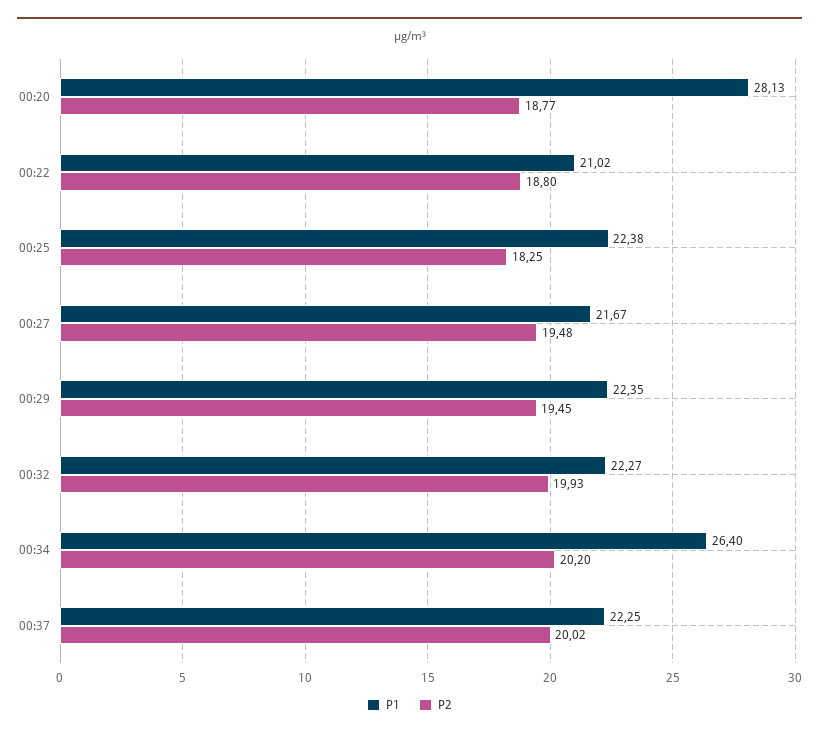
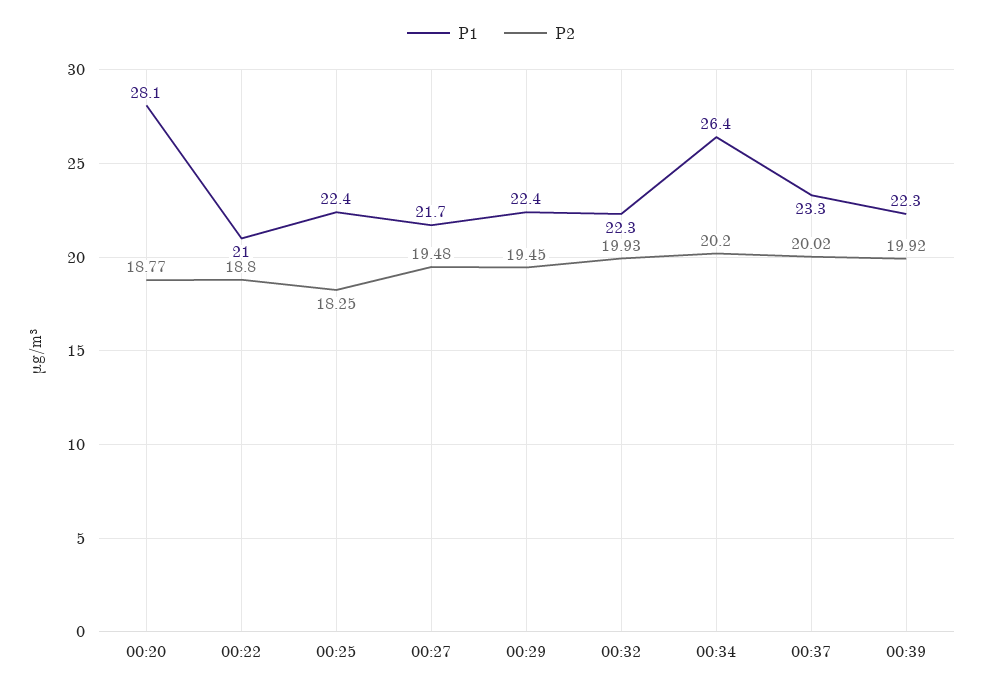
P1, 00:37: 22.25 -> 23.3
P1, 00:39: none -> 22.3
P2, 00:39: none -> 19.92

